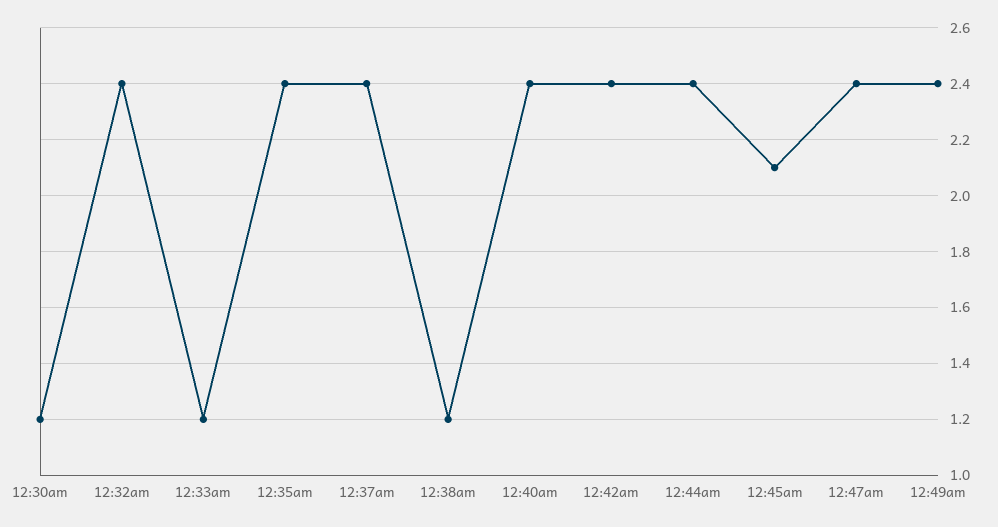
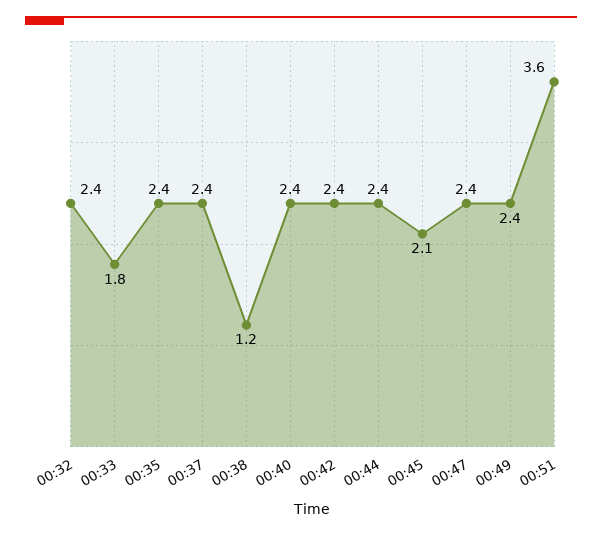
12:30am: 1.2 -> none
12:33am: 1.2 -> 1.8
00:51: none -> 3.6

